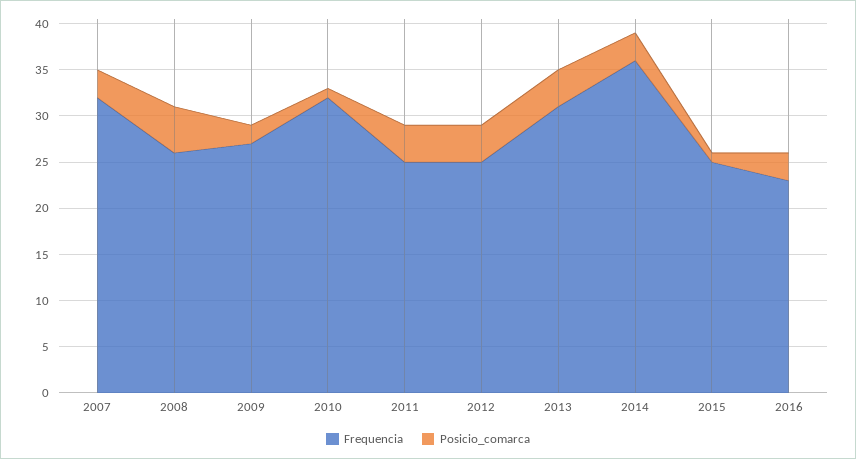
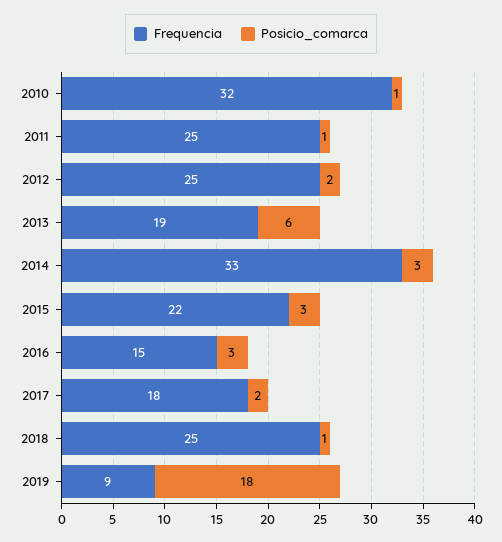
Frequencia, 2007: 32 -> none
Posicio_comarca, 2007: 3 -> none
Frequencia, 2008: 26 -> none
Posicio_comarca, 2008: 5 -> none
Frequencia, 2009: 27 -> none
Posicio_comarca, 2009: 2 -> none
Posicio_comarca, 2011: 4 -> 1
Posicio_comarca, 2012: 4 -> 2
Frequencia, 2013: 31 -> 19
Posicio_comarca, 2013: 4 -> 6
Frequencia, 2014: 36 -> 33
Frequencia, 2015: 25 -> 22
Posicio_comarca, 2015: 1 -> 3
Frequencia, 2016: 23 -> 15
Frequencia, 2017: none -> 18
Posicio_comarca, 2017: none -> 2
Frequencia, 2018: none -> 25
Posicio_comarca, 2018: none -> 1
Frequencia, 2019: none -> 9
Posicio_comarca, 2019: none -> 18

